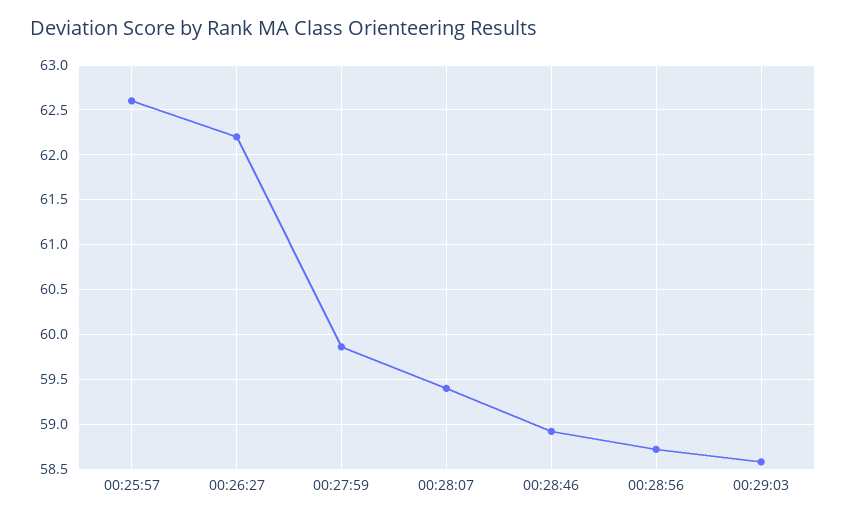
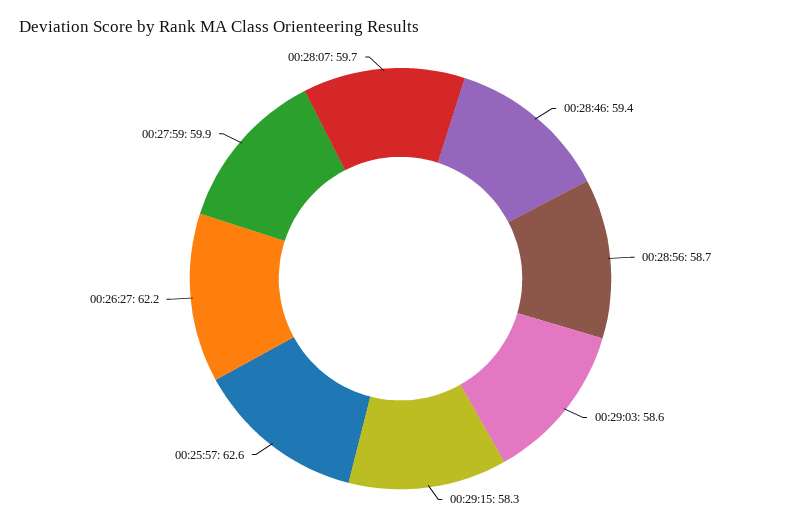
00:28:07: 59.4 -> 59.7
00:28:46: 58.9 -> 59.4
00:29:15: none -> 58.3

